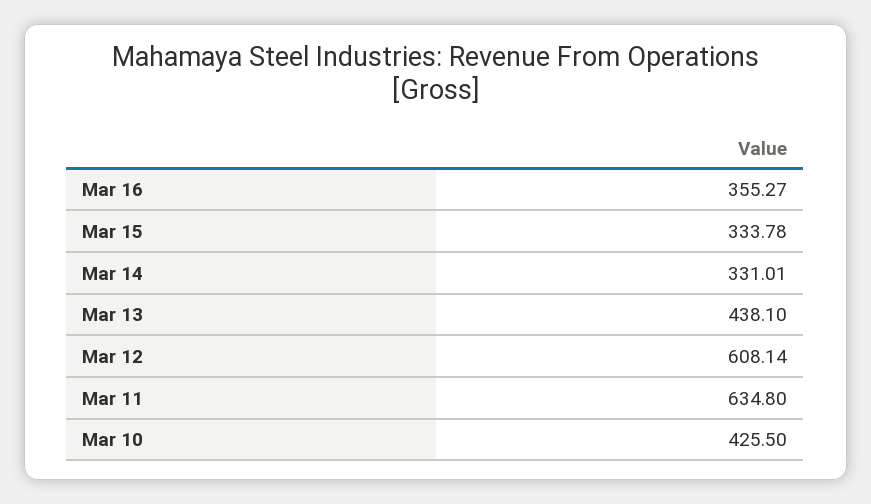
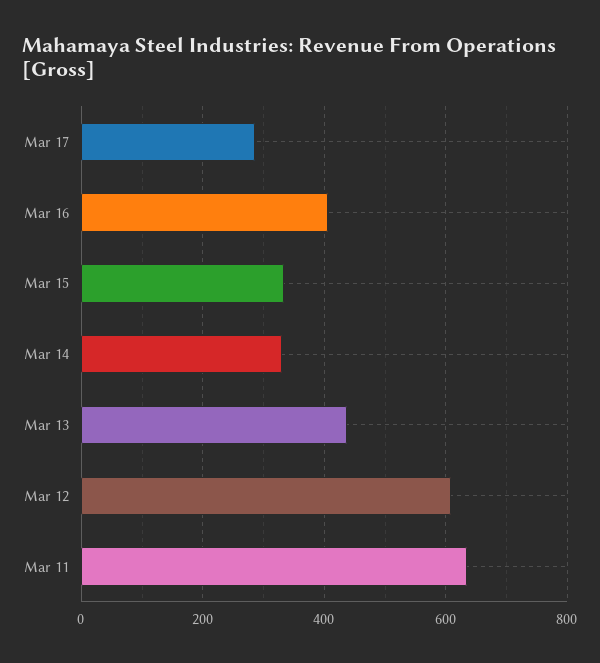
Mar 16: 355.27 -> 400
Mar 10: 425.5 -> none
Mar 17: none -> 280

